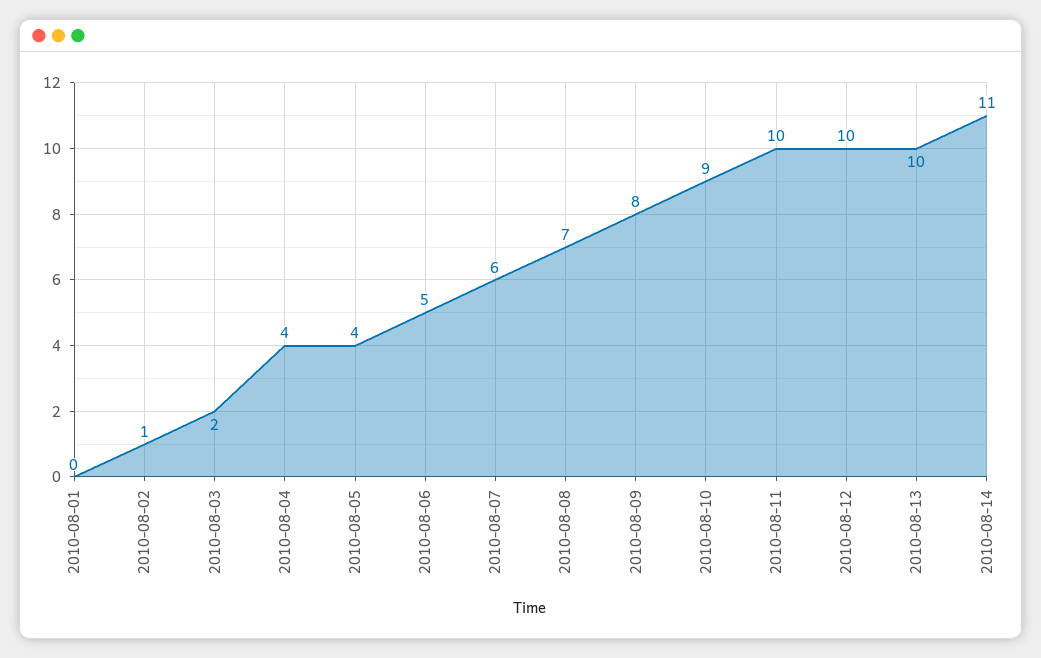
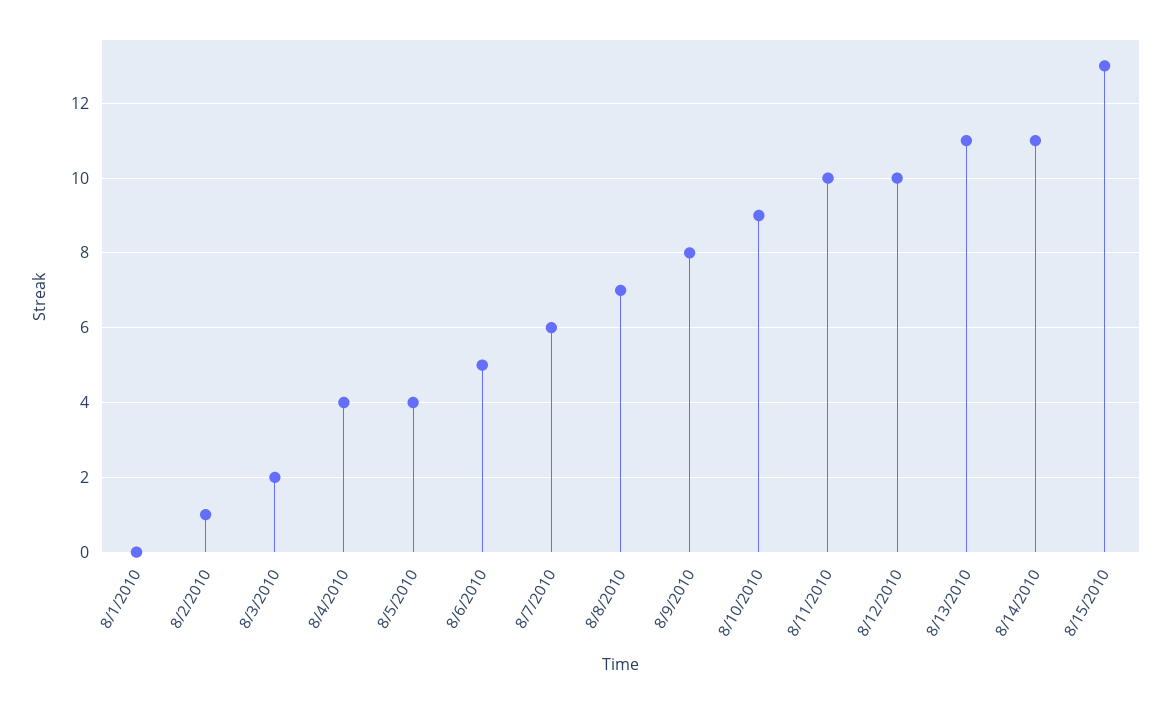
2010-08-13: 10 -> 11
8/15/2010: none -> 13

